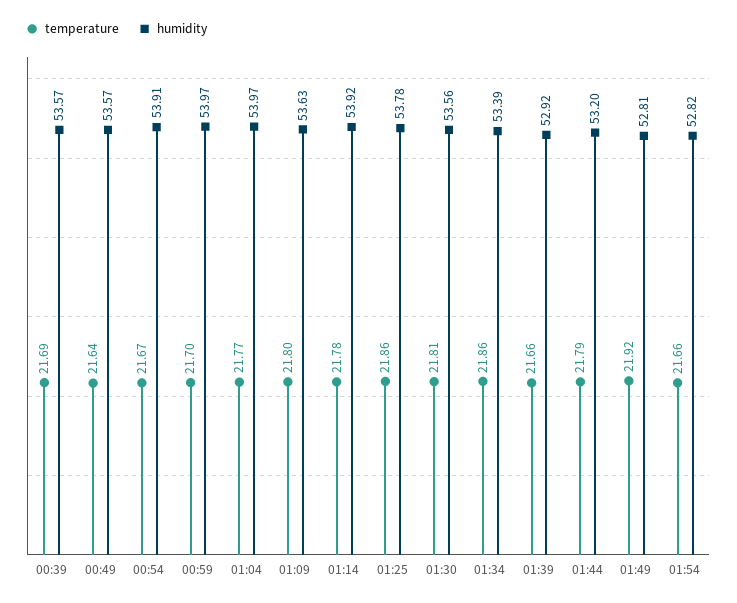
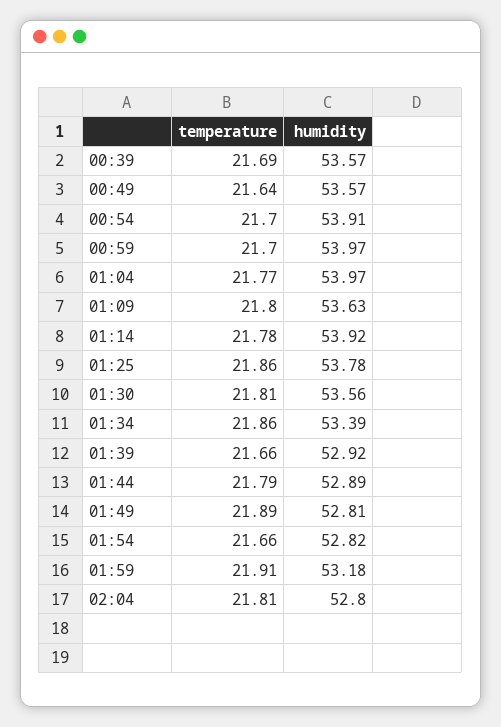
temperature, 00:54: 21.67 -> 21.7
humidity, 01:44: 53.2 -> 52.89
temperature, 01:49: 21.92 -> 21.89
temperature, 01:59: none -> 21.91
humidity, 01:59: none -> 53.18
temperature, 02:04: none -> 21.81
humidity, 02:04: none -> 52.8

